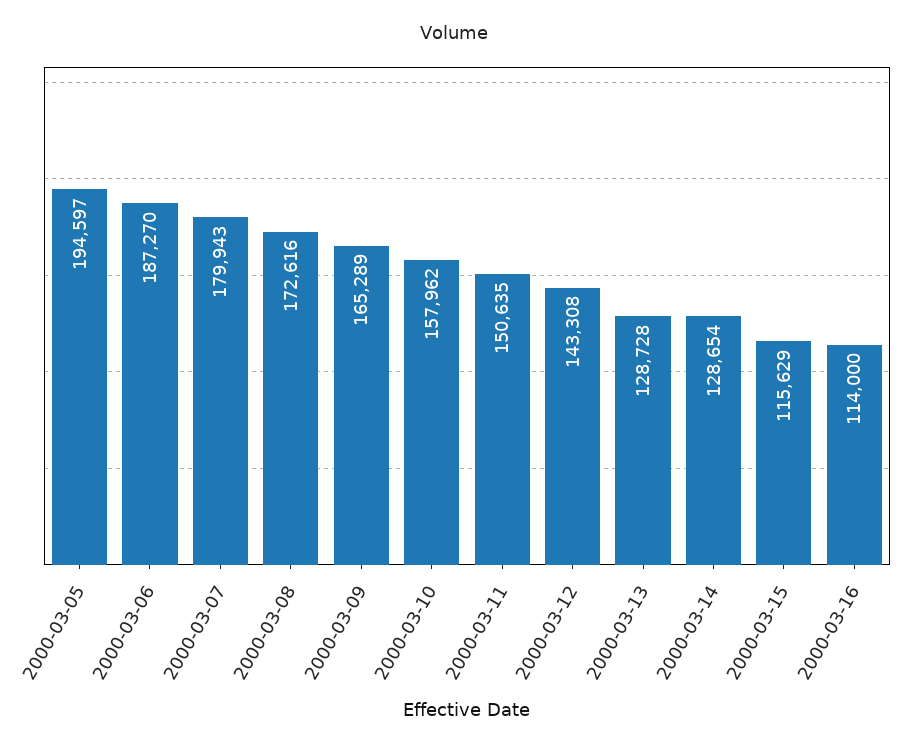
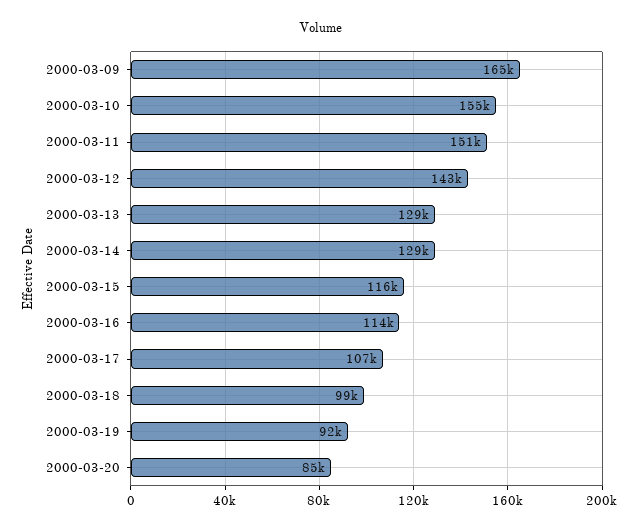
2000-03-05: 194597 -> none
2000-03-06: 187270 -> none
2000-03-07: 179943 -> none
2000-03-08: 172616 -> none
2000-03-10: 157962 -> 155000
2000-03-17: none -> 107000
2000-03-18: none -> 99000
2000-03-19: none -> 92000
2000-03-20: none -> 85000

